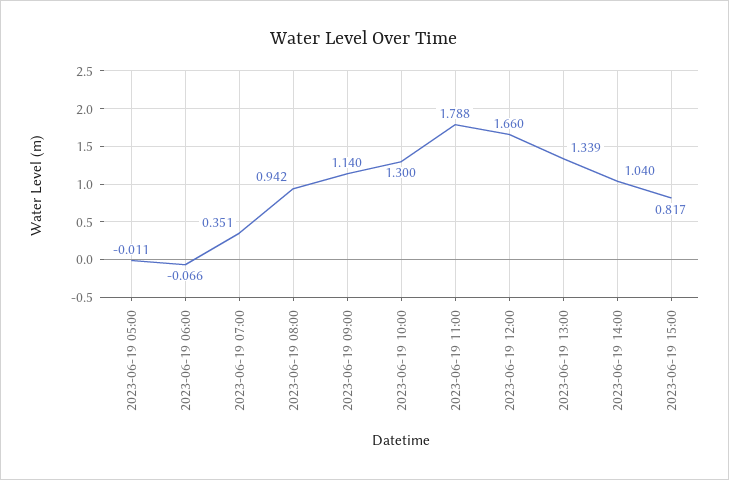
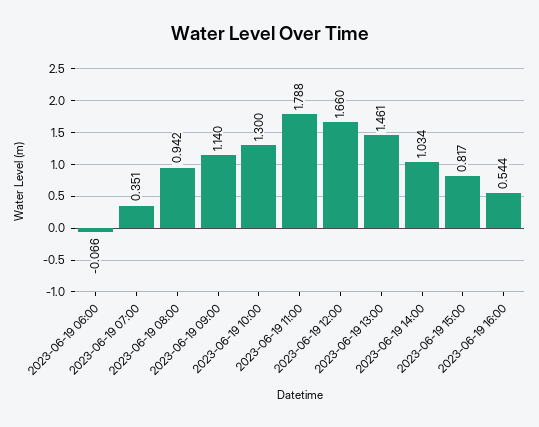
2023-06-19 05:00: -0.011 -> none
2023-06-19 13:00: 1.339 -> 1.461
2023-06-19 14:00: 1.04 -> 1.034
2023-06-19 16:00: none -> 0.544

